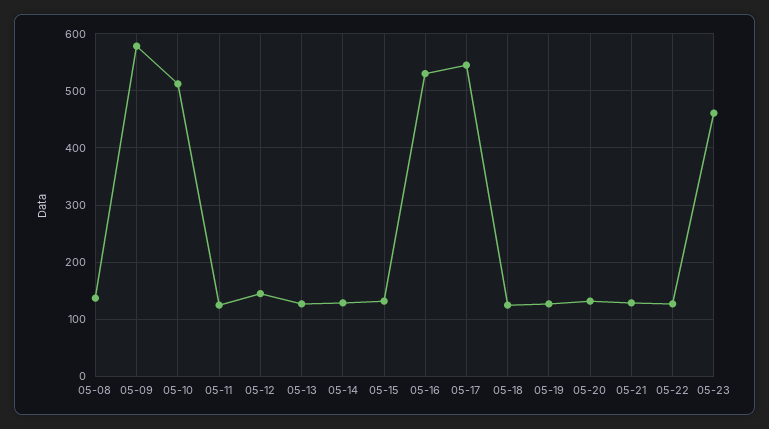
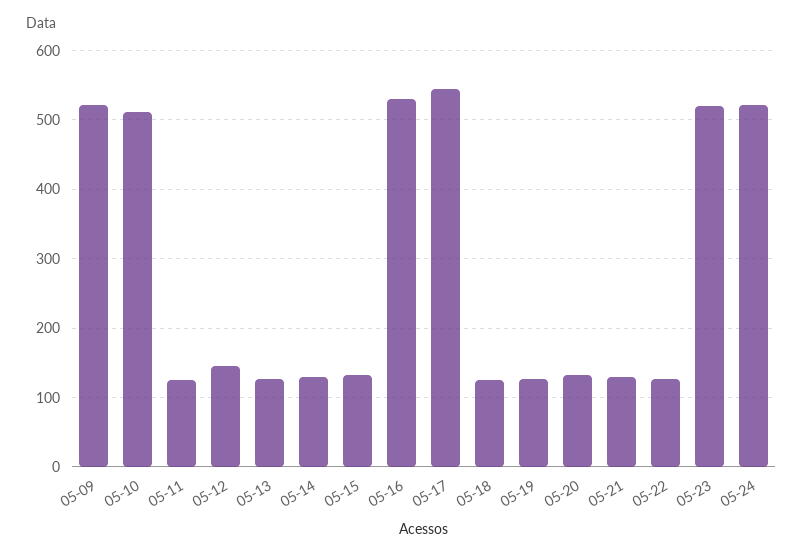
05-08: 140 -> none
05-09: 580 -> 520
05-23: 460 -> 520
05-24: none -> 520

